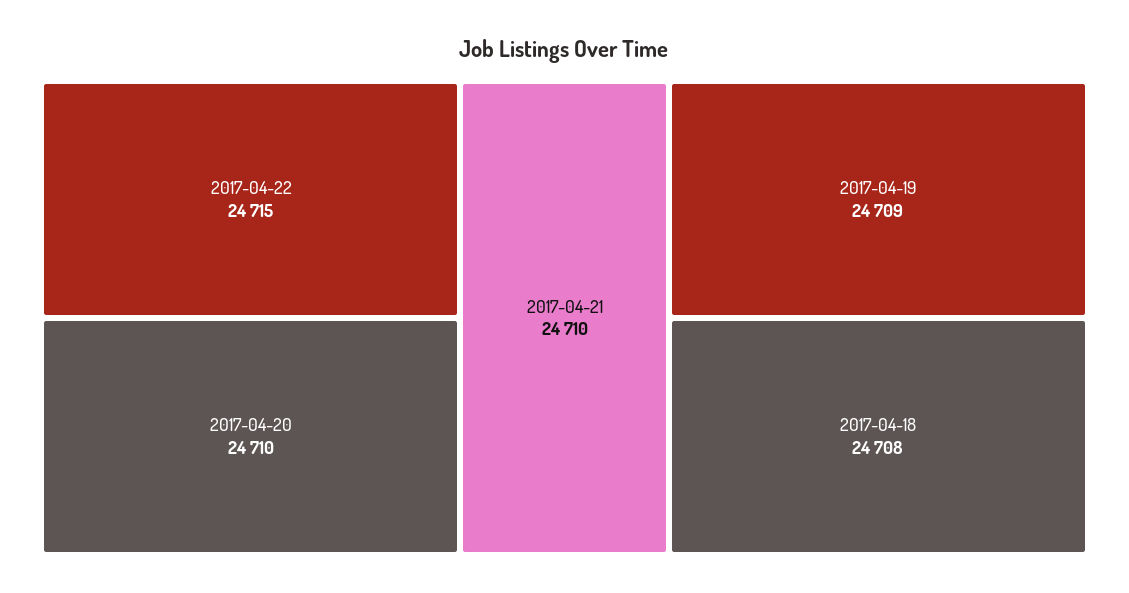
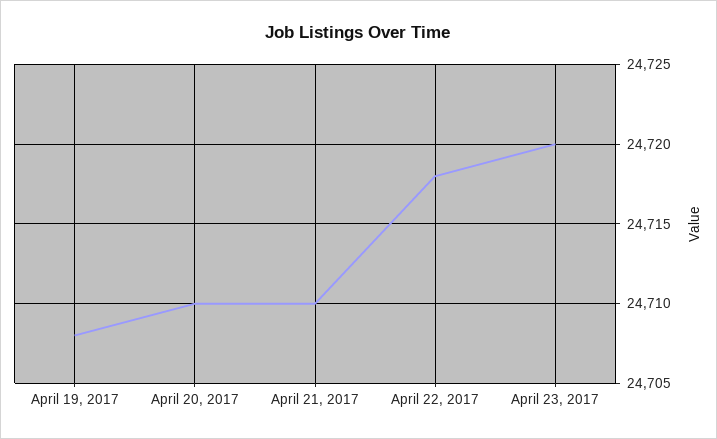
2017-04-22: 24715 -> 24718
2017-04-19: 24709 -> 24708
2017-04-18: 24708 -> none
April 23, 2017: none -> 24720

